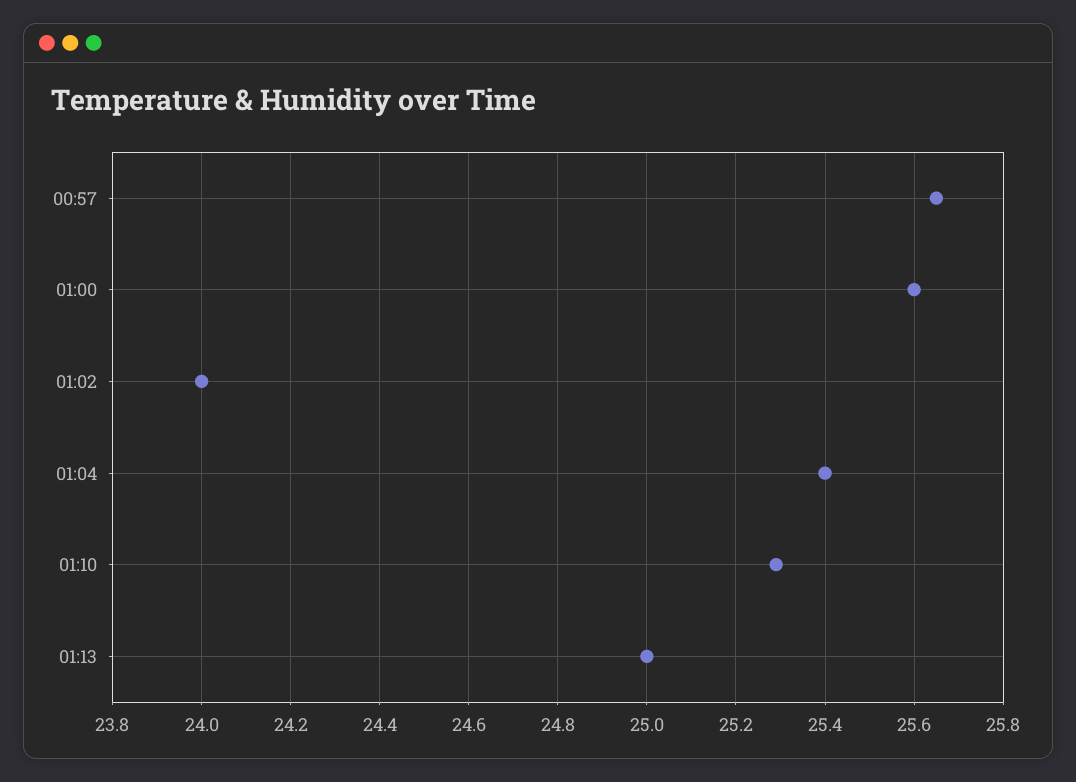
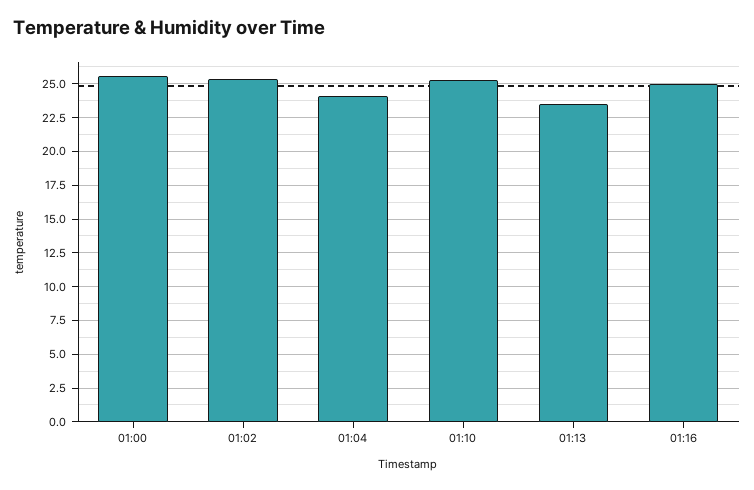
00:57: 25.65 -> none
01:02: 24 -> 25.5
01:04: 25.4 -> 24
01:13: 25 -> 23.5
01:16: none -> 25

